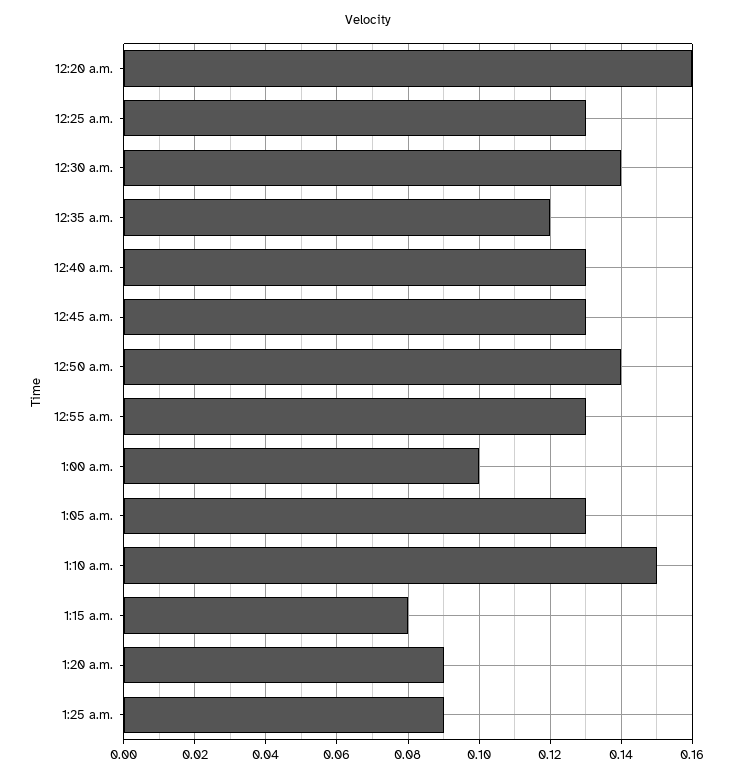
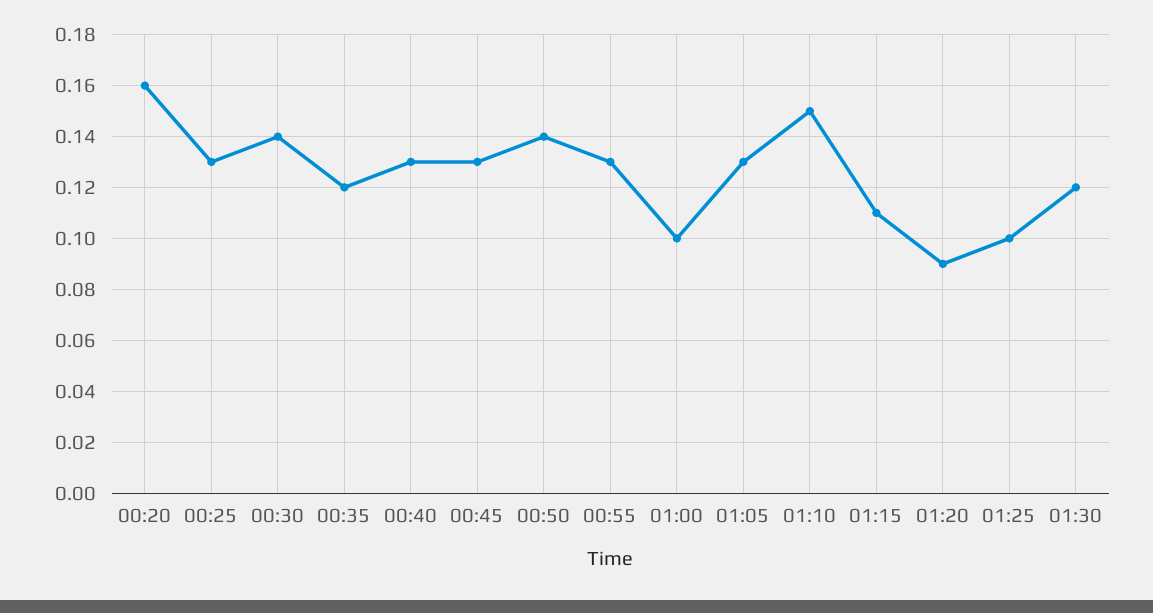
1:15 a.m.: 0.08 -> 0.11
1:25 a.m.: 0.09 -> 0.1
01:30: none -> 0.12

